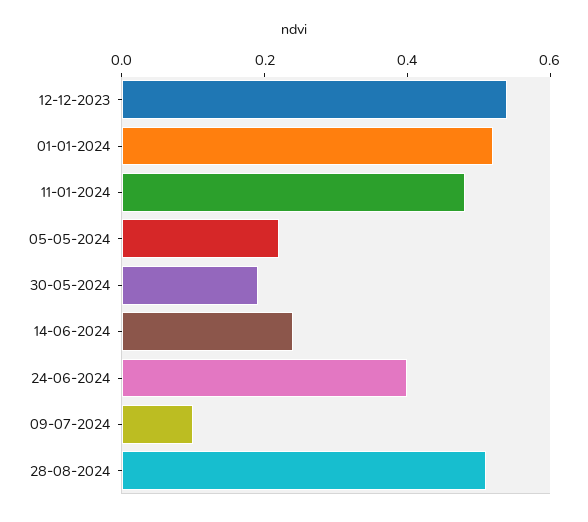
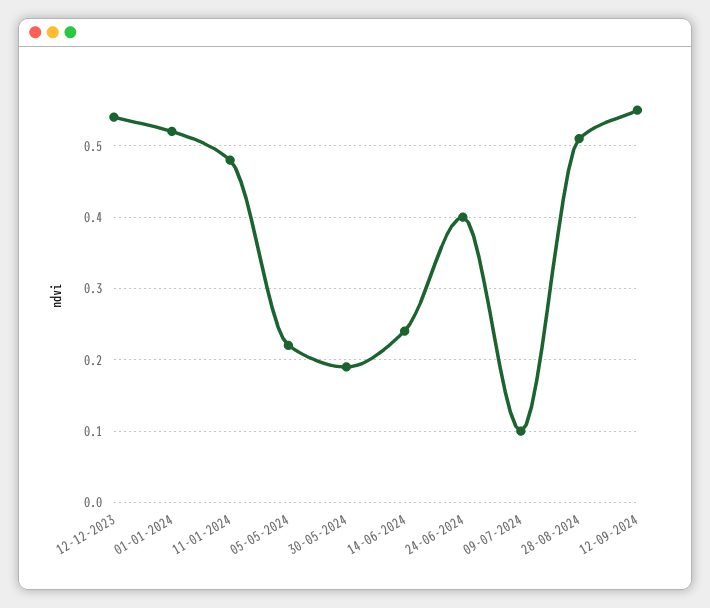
12-09-2024: none -> 0.55

